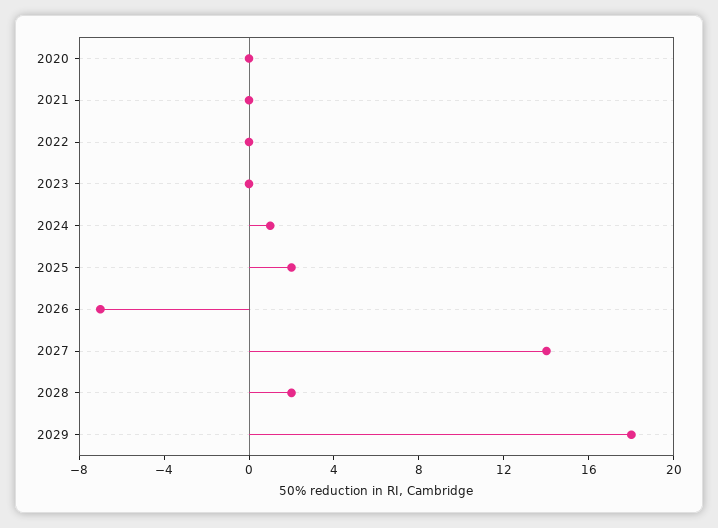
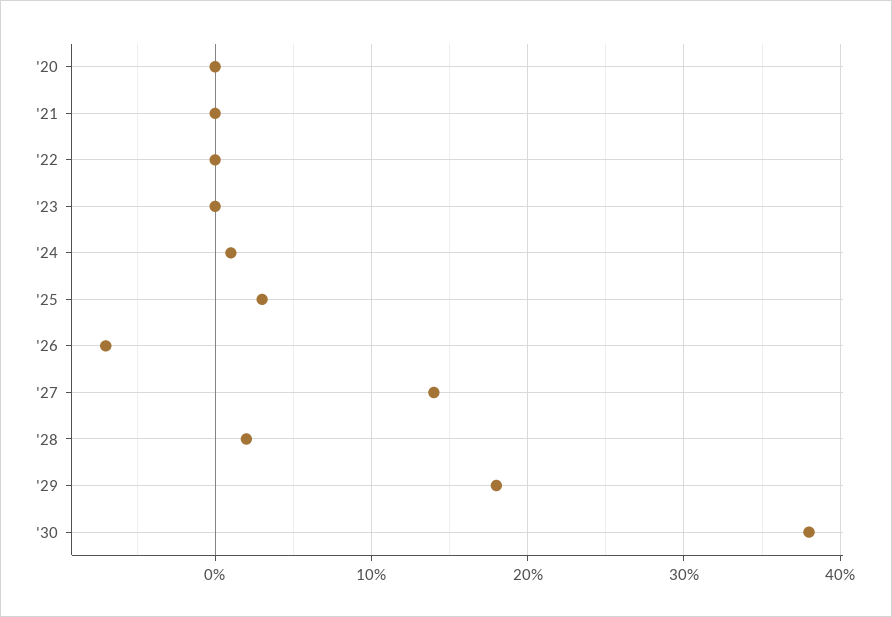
2025: 2 -> 3
'30: none -> 38

